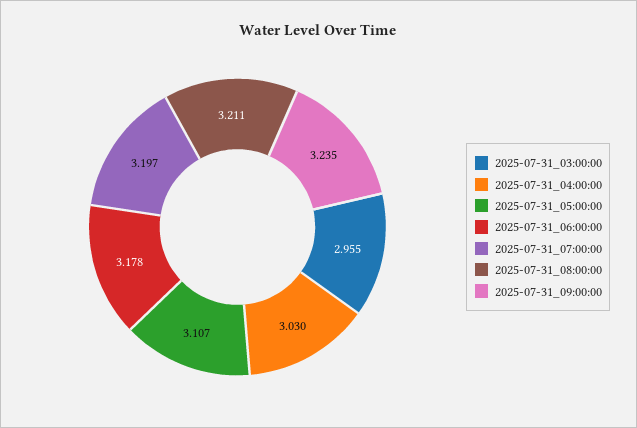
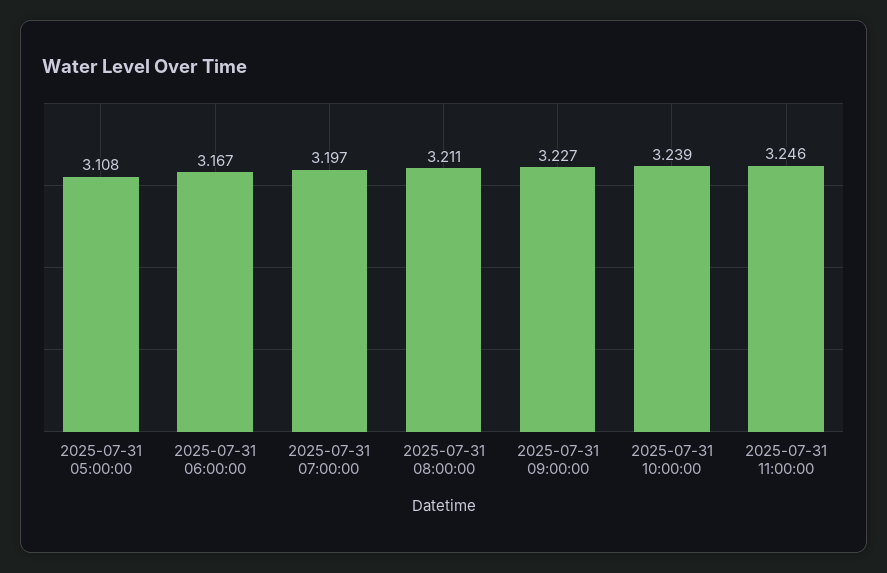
2025-07-31_03:00:00: 2.955 -> none
2025-07-31_04:00:00: 3.03 -> none
2025-07-31_05:00:00: 3.107 -> 3.108
2025-07-31_06:00:00: 3.178 -> 3.167
2025-07-31_09:00:00: 3.235 -> 3.227
2025-07-31 10:00:00: none -> 3.239
2025-07-31 11:00:00: none -> 3.246

